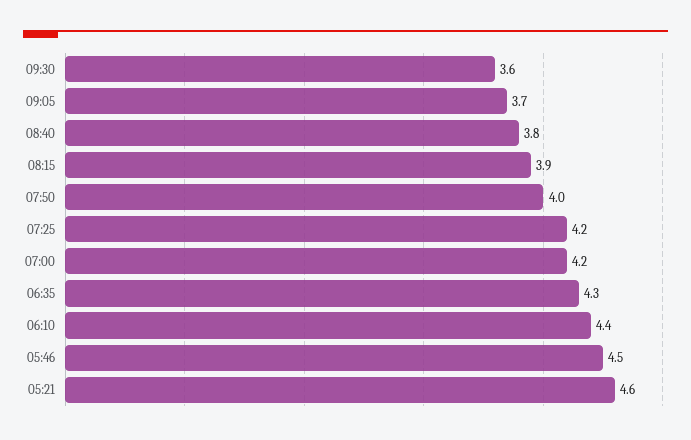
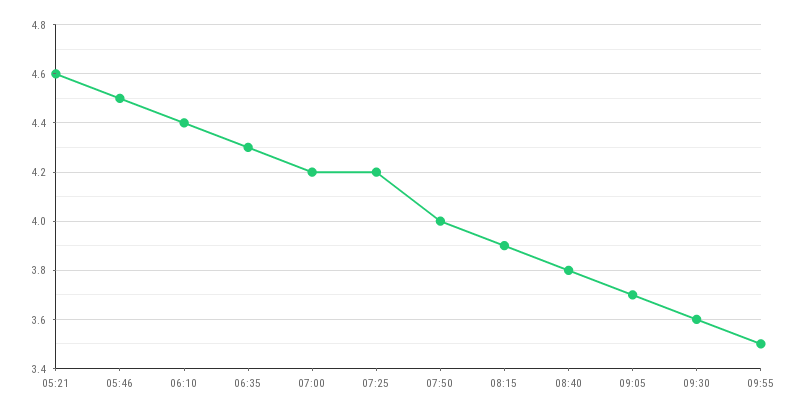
09:55: none -> 3.5

